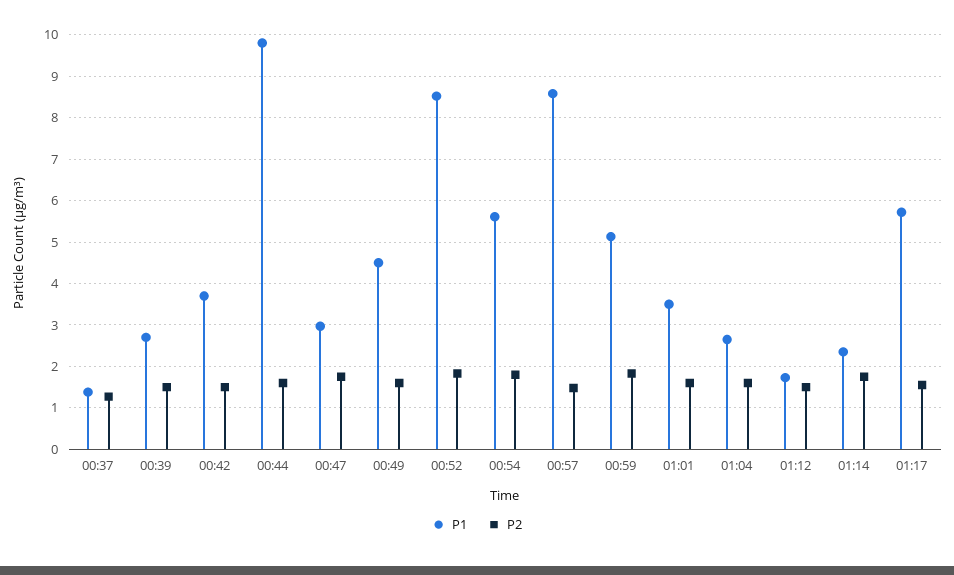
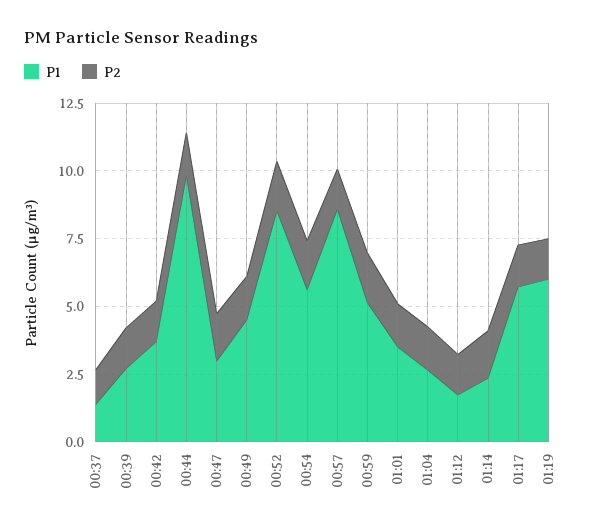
P1, 01:19: none -> 6
P2, 01:19: none -> 1.5

